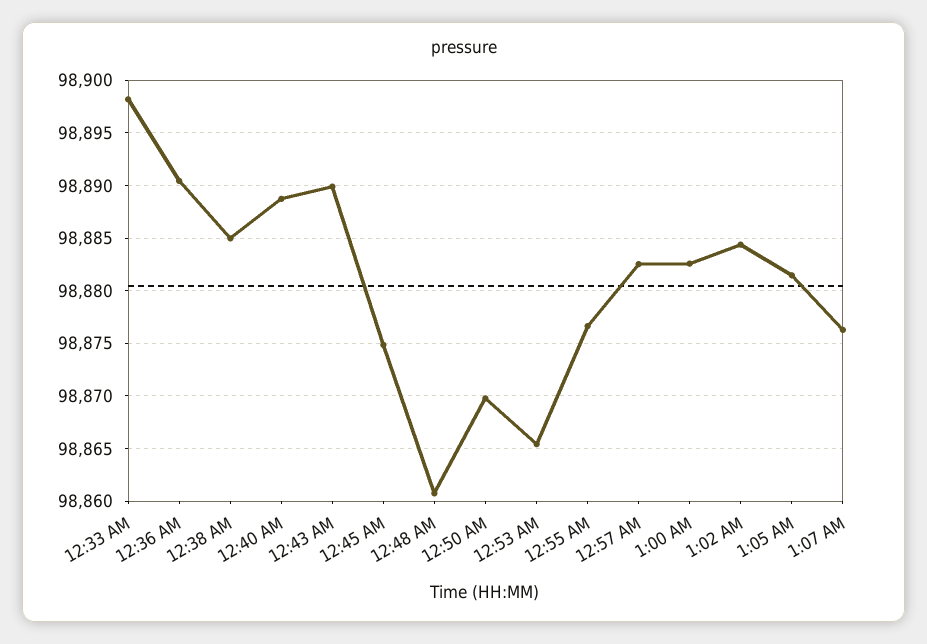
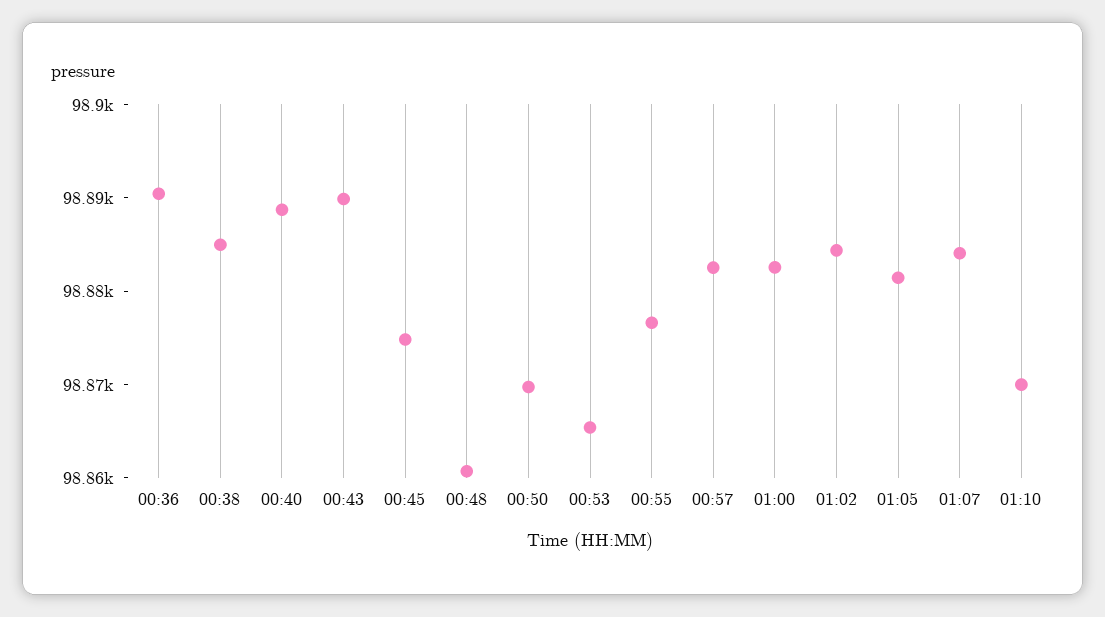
12:33 AM: 98898 -> none
1:07 AM: 98876 -> 98884
01:10: none -> 98870

